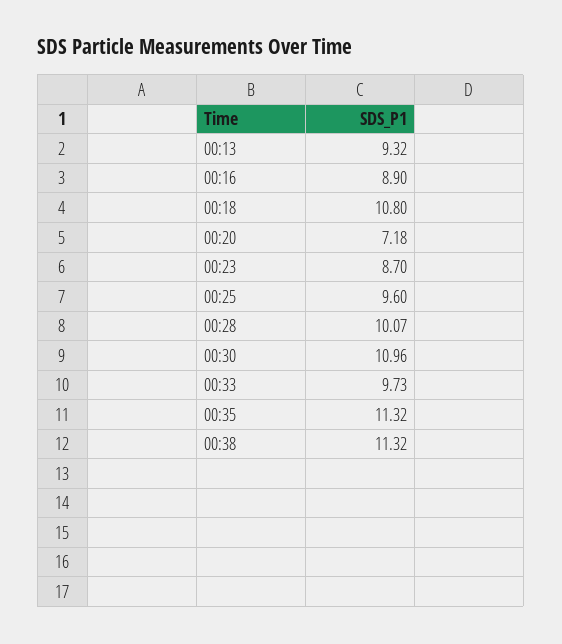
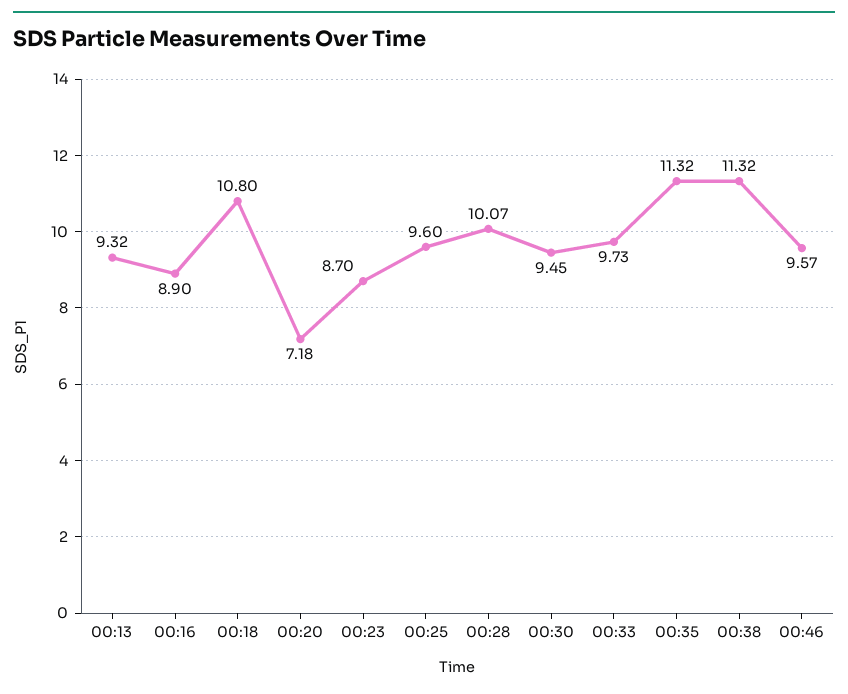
00:30: 10.96 -> 9.45
00:46: none -> 9.57

